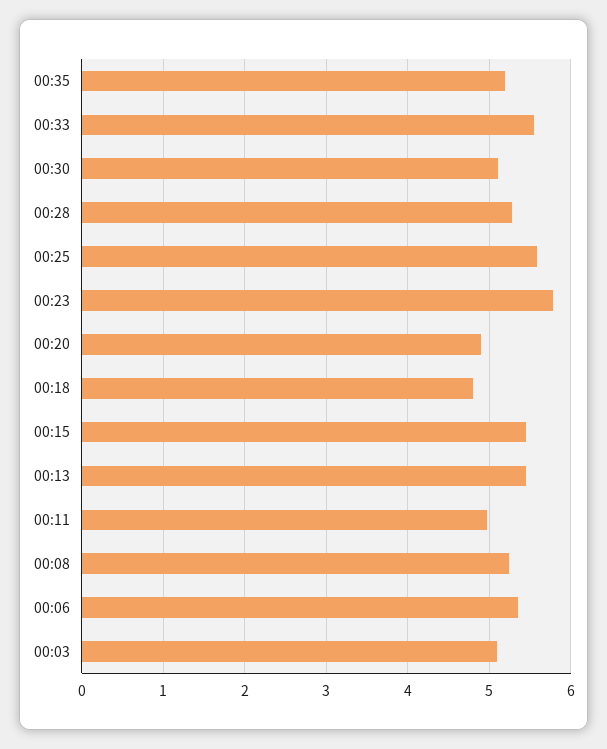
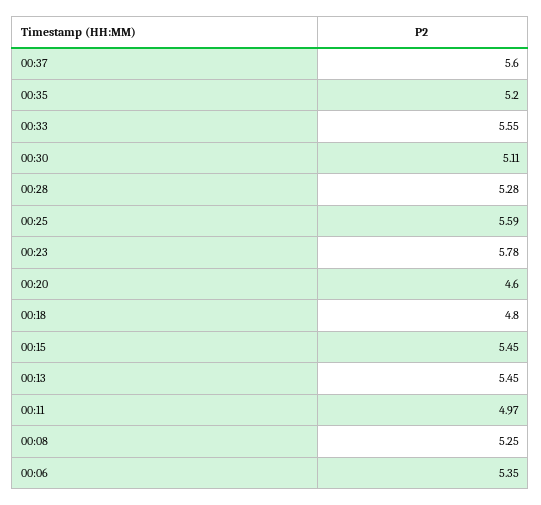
00:20: 4.9 -> 4.6
00:03: 5.1 -> none
00:37: none -> 5.6

